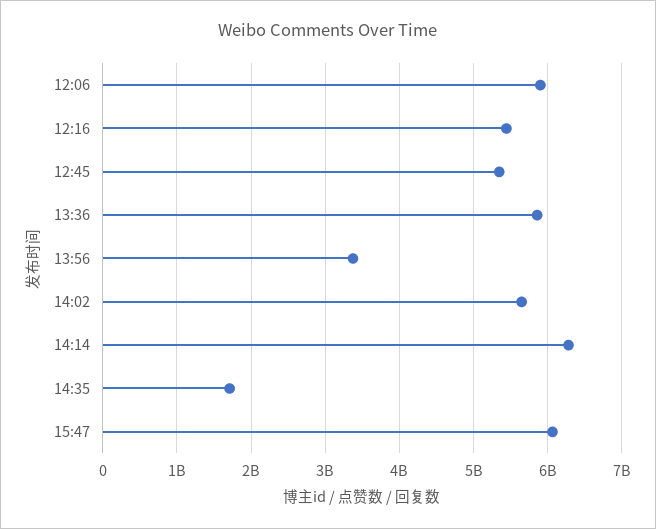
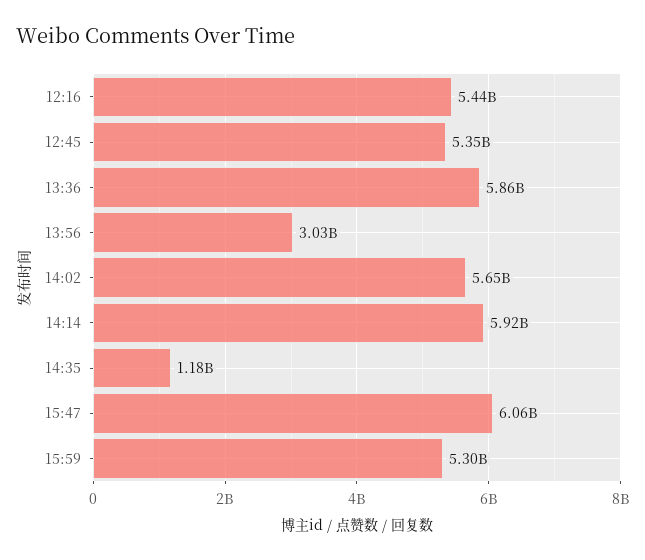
12:06: 5900000000 -> none
13:56: 3400000000 -> 3030000000
14:14: 6300000000 -> 5920000000
14:35: 1700000000 -> 1180000000
15:59: none -> 5300000000

